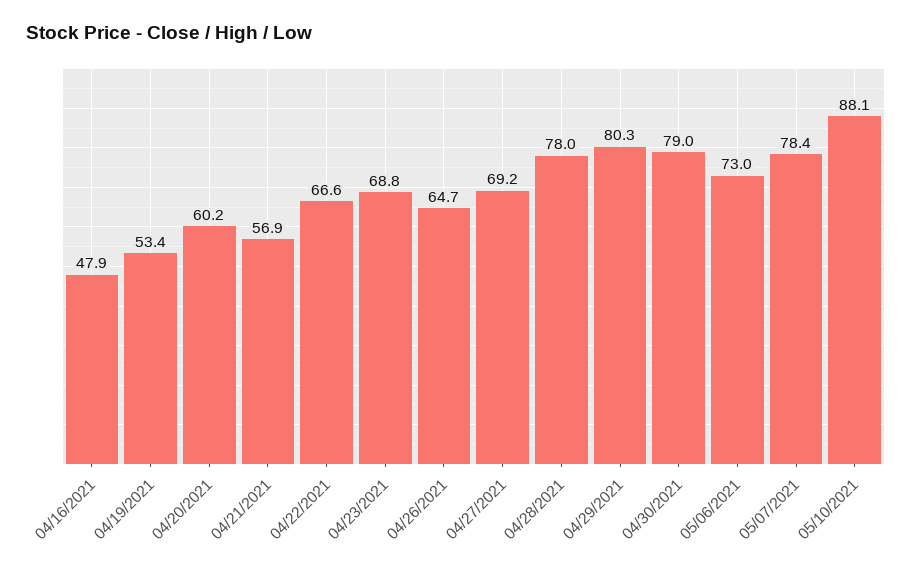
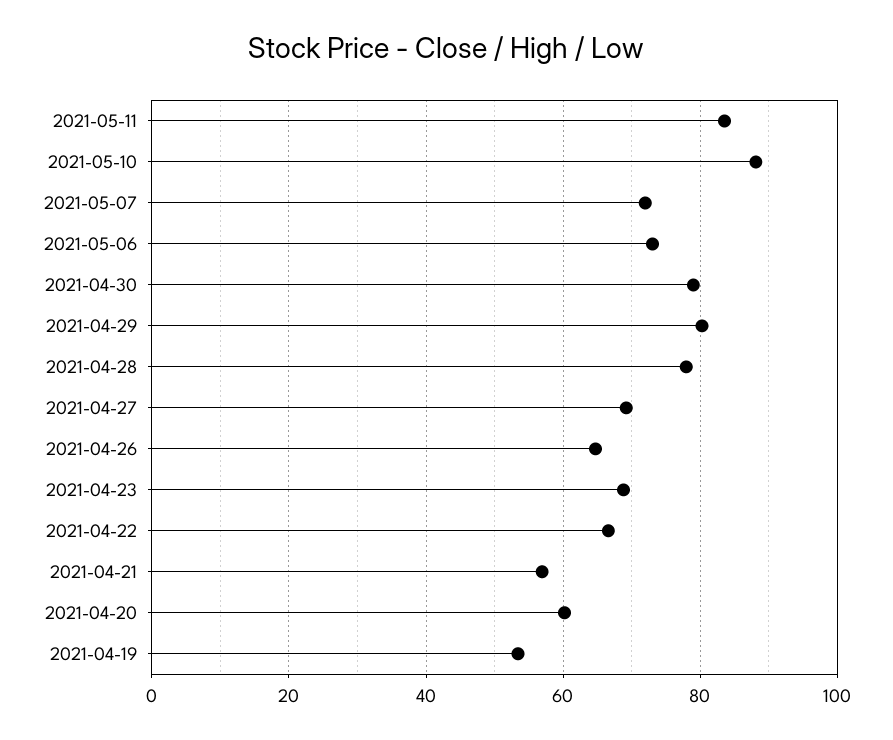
04/16/2021: 47.9 -> none
05/07/2021: 78.4 -> 72
2021-05-11: none -> 84

